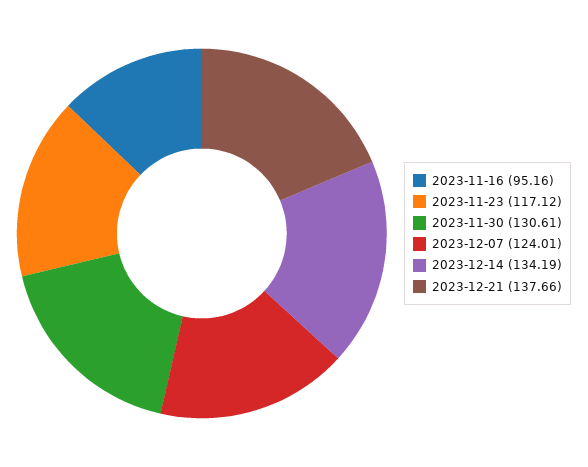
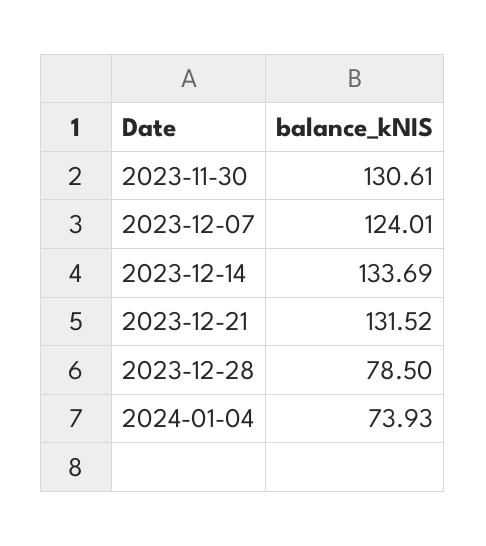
2023-11-16: 95.16 -> none
2023-11-23: 117.12 -> none
2023-12-14: 134.19 -> 133.69
2023-12-21: 137.66 -> 131.52
2023-12-28: none -> 78.5
2024-01-04: none -> 73.93

